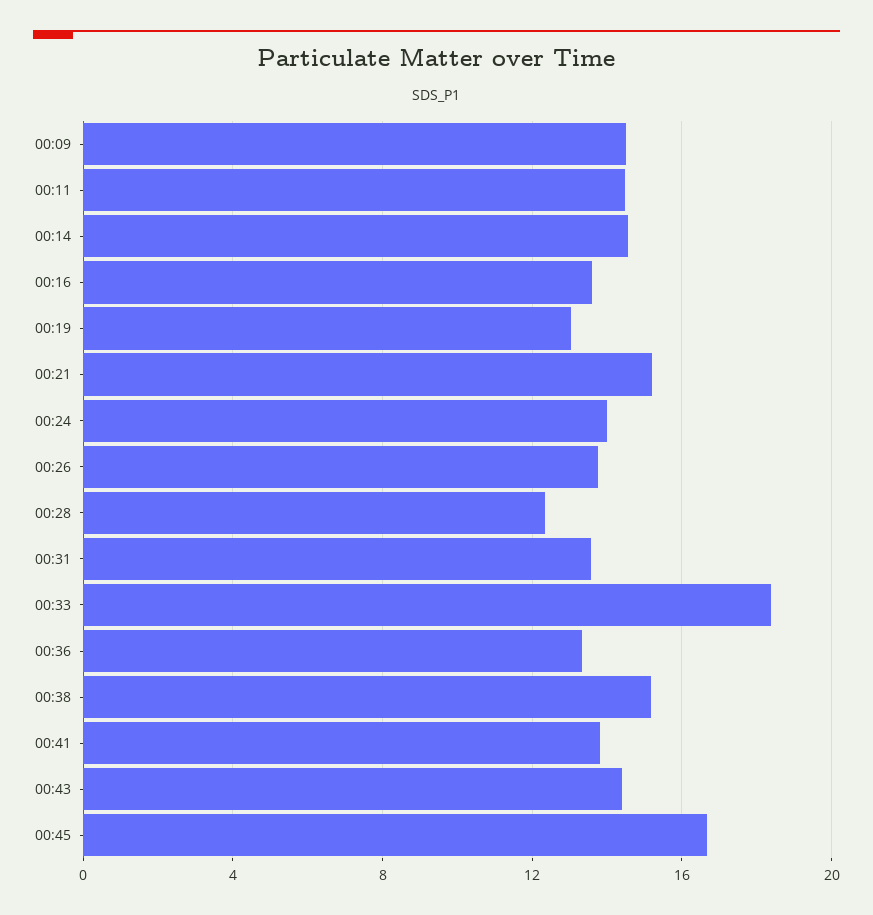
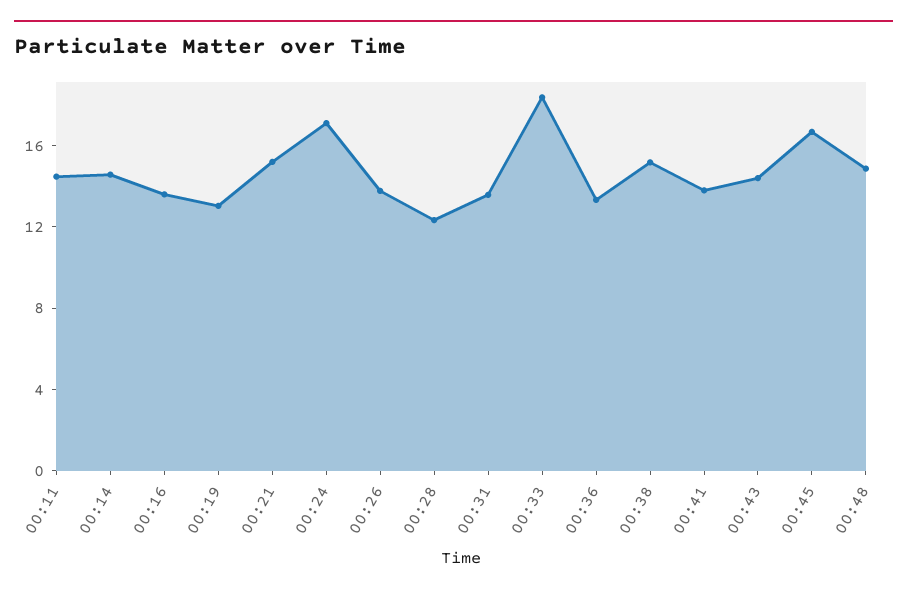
00:09: 14.5 -> none
00:24: 14 -> 17
00:48: none -> 15

